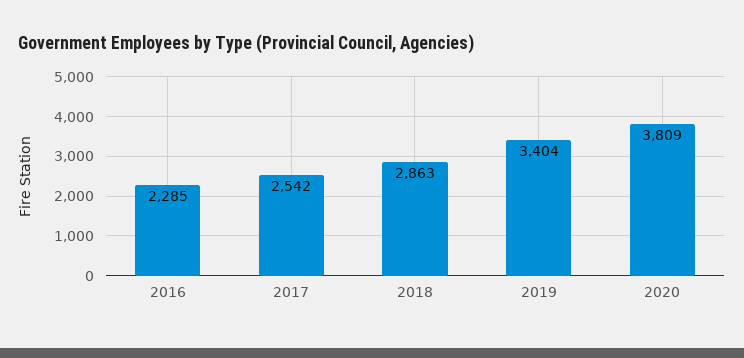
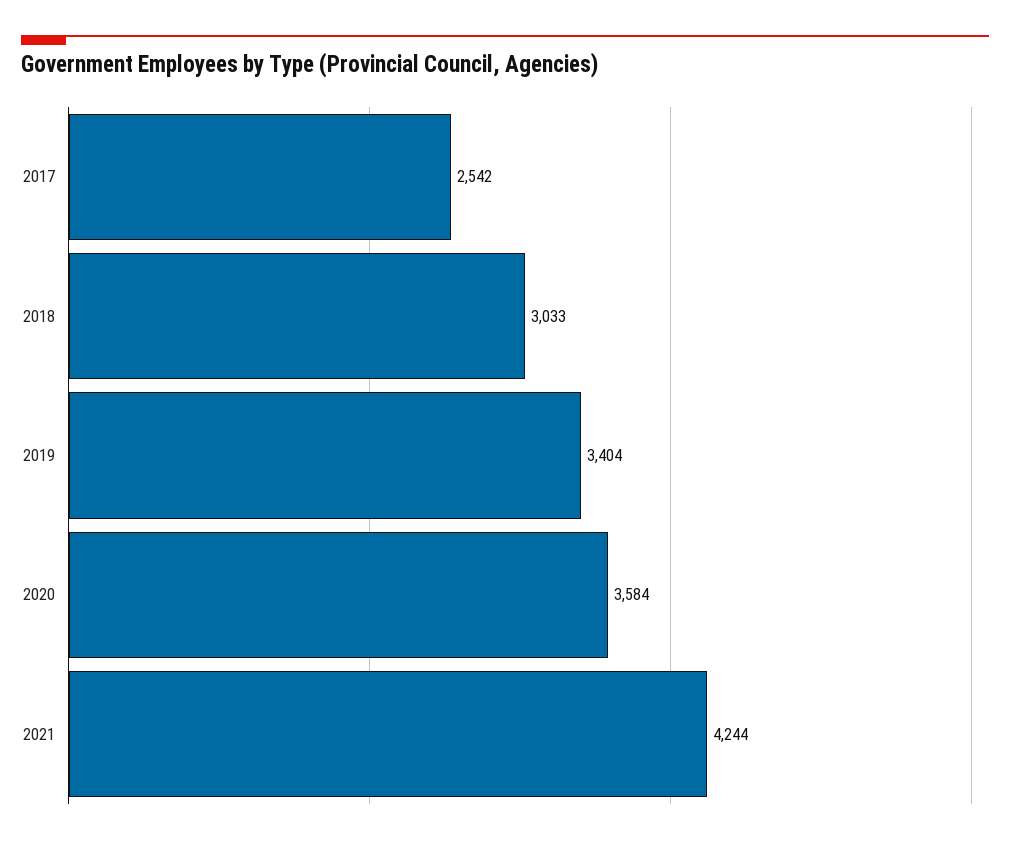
2016: 2285 -> none
2018: 2863 -> 3033
2020: 3809 -> 3584
2021: none -> 4244

